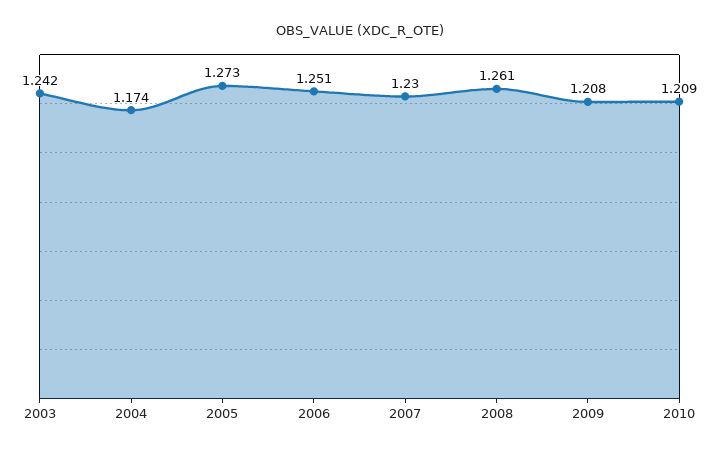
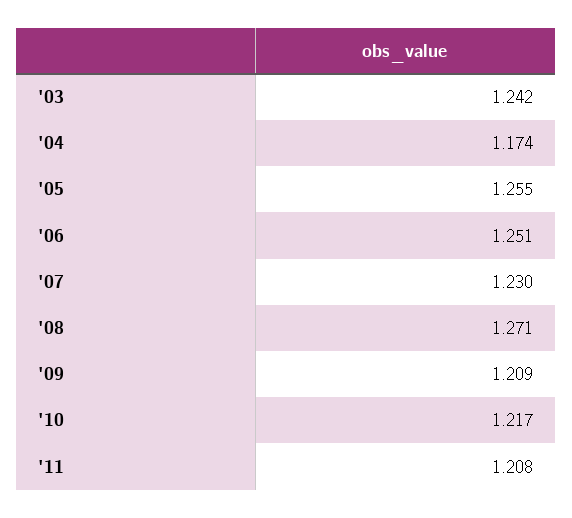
2005: 1.273 -> 1.255
2008: 1.261 -> 1.271
2009: 1.208 -> 1.209
2010: 1.209 -> 1.217
'11: none -> 1.208

